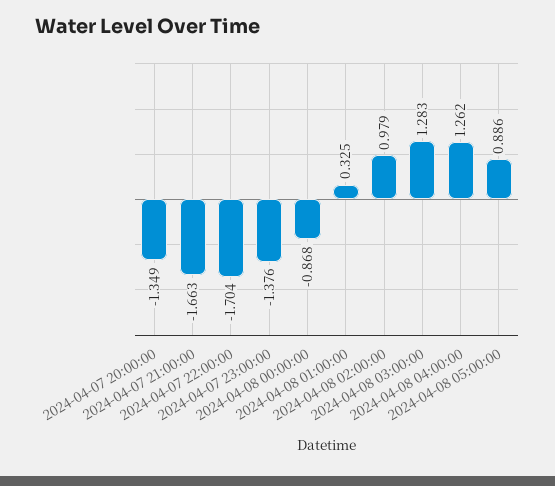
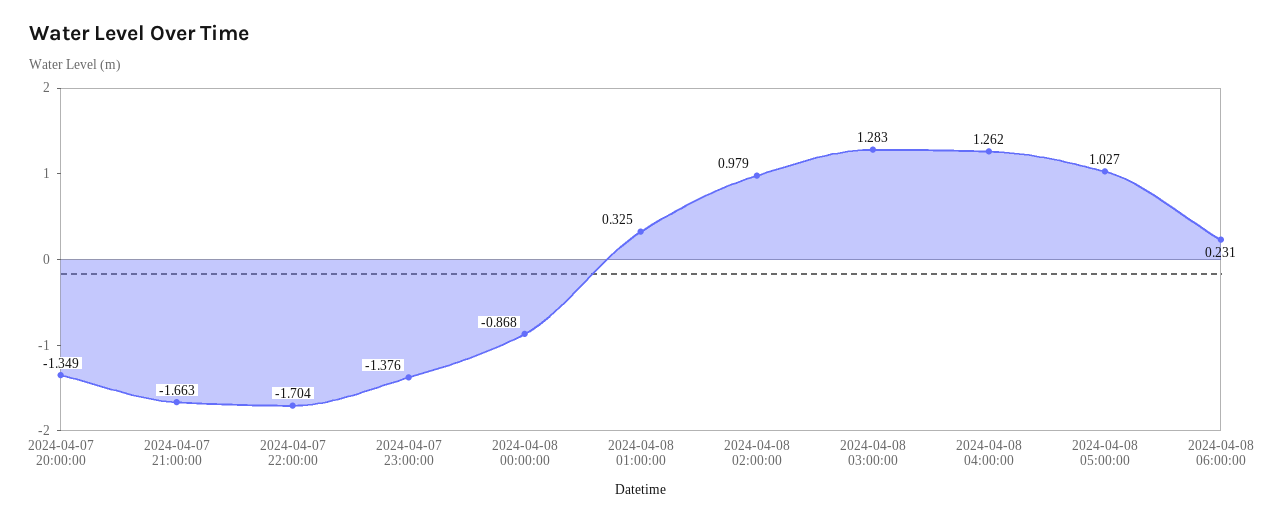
2024-04-08 05:00:00: 0.886 -> 1.027
2024-04-08 06:00:00: none -> 0.231

